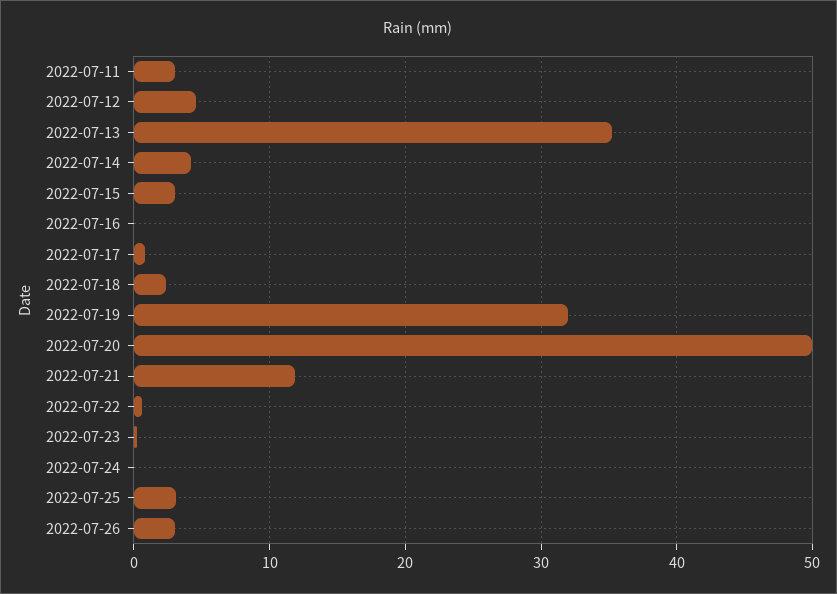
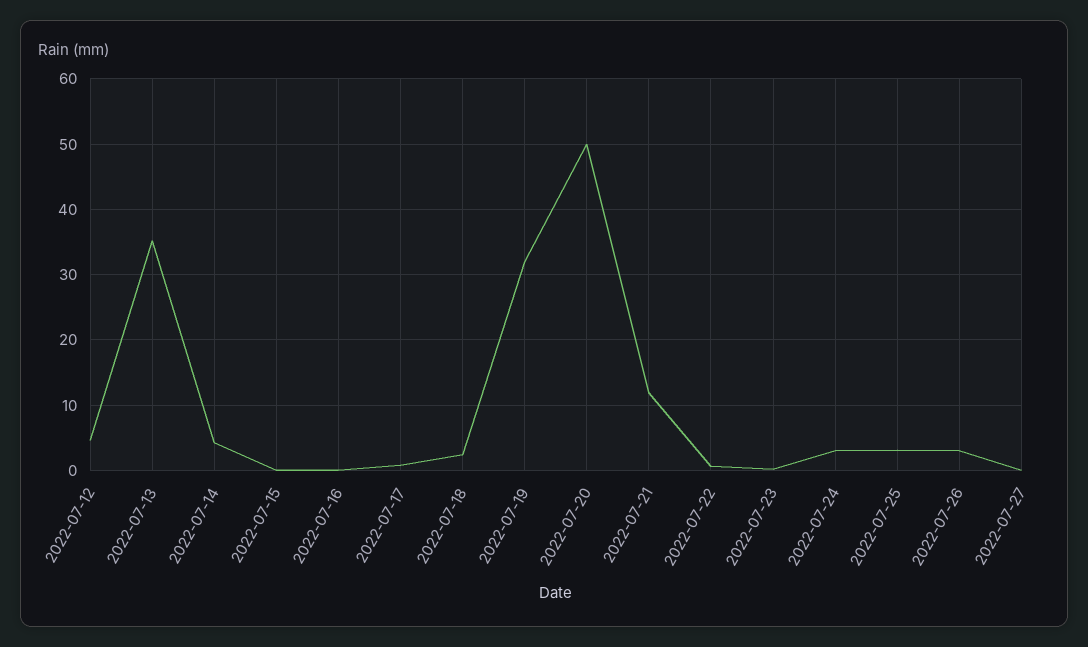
2022-07-11: 3 -> none
2022-07-15: 3 -> 0
2022-07-24: 0 -> 3
2022-07-27: none -> 0

